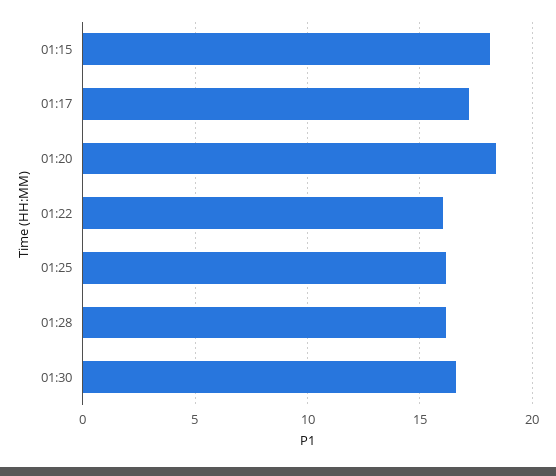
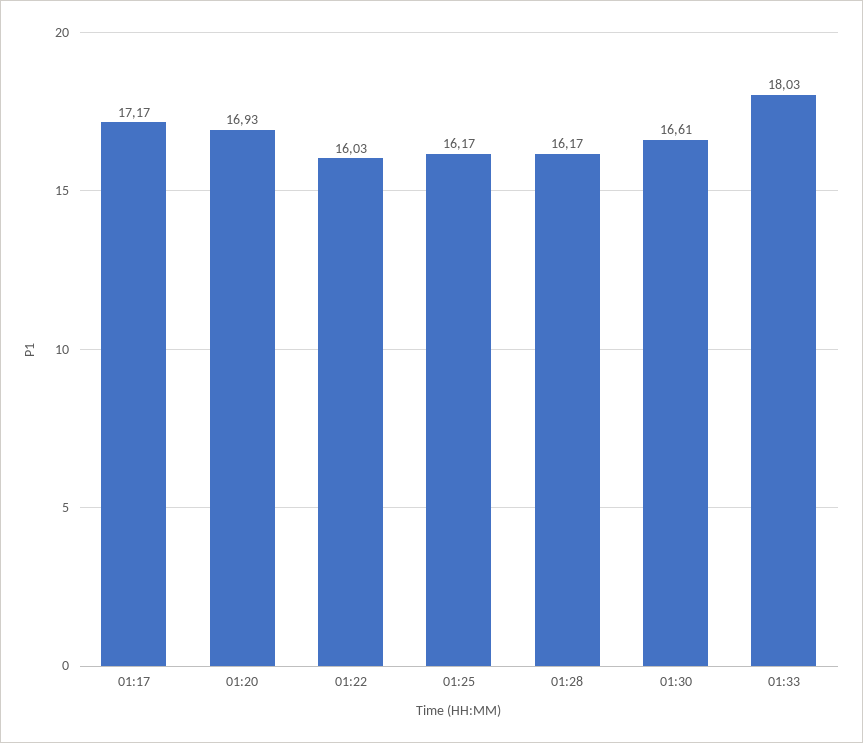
01:15: 18 -> none
01:20: 18.5 -> 16.93
01:33: none -> 18.03

